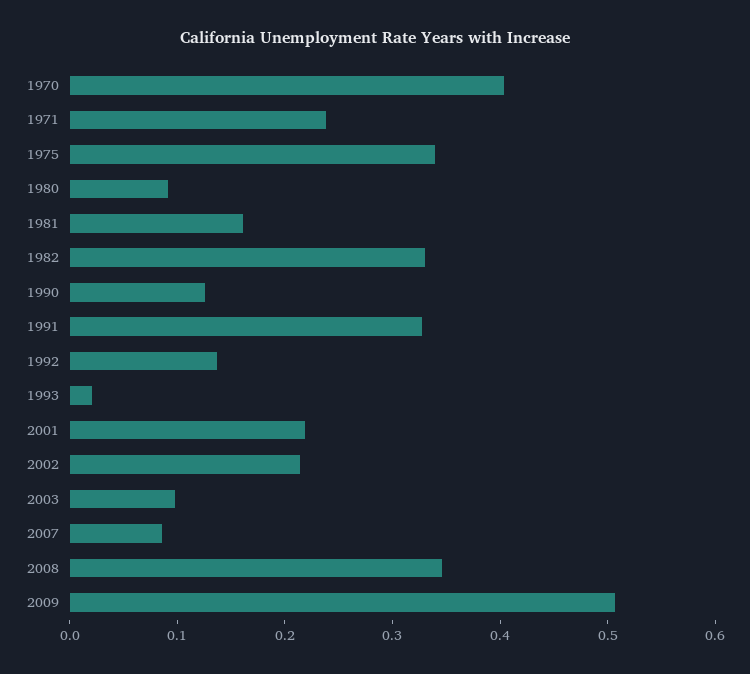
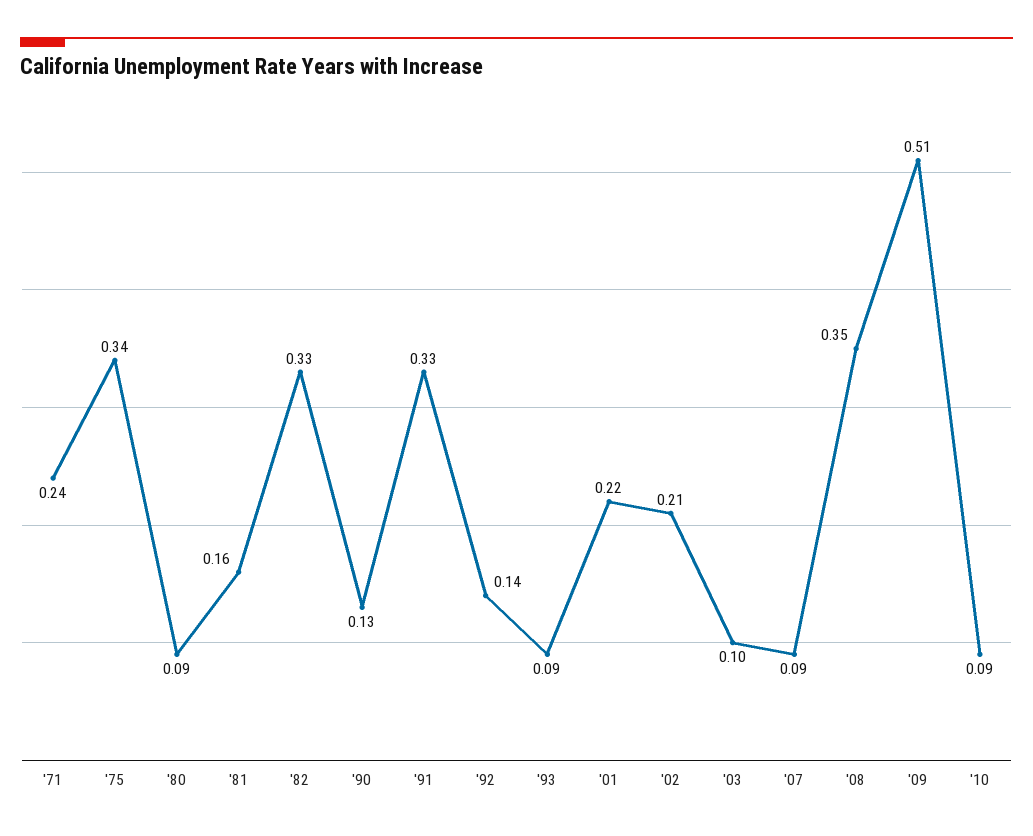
1970: 0.4 -> none
1993: 0.02 -> 0.09
'10: none -> 0.09

